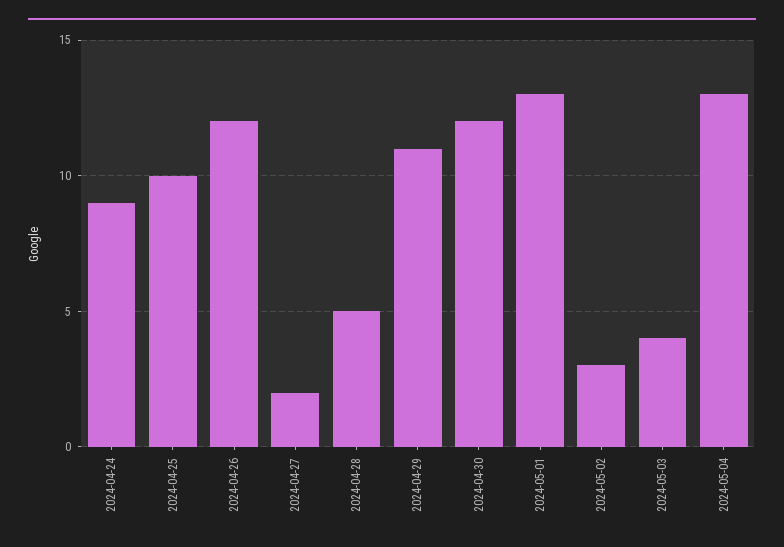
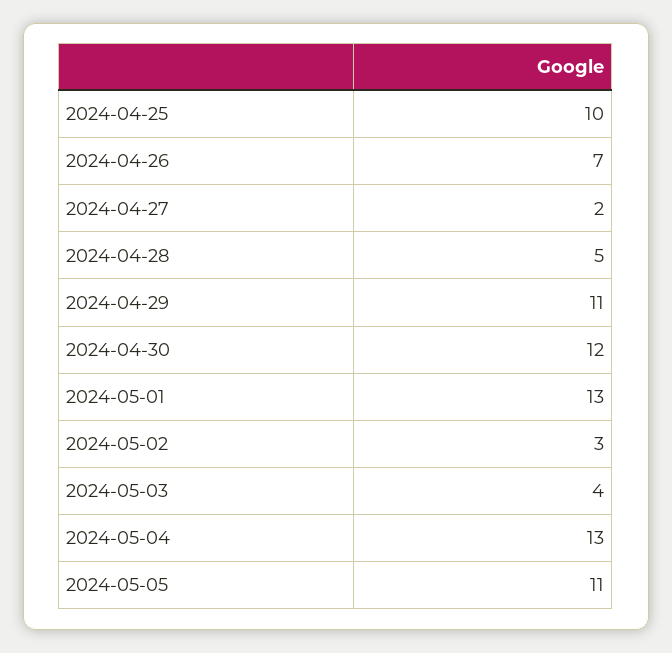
2024-04-24: 9 -> none
2024-04-26: 12 -> 7
2024-05-05: none -> 11

